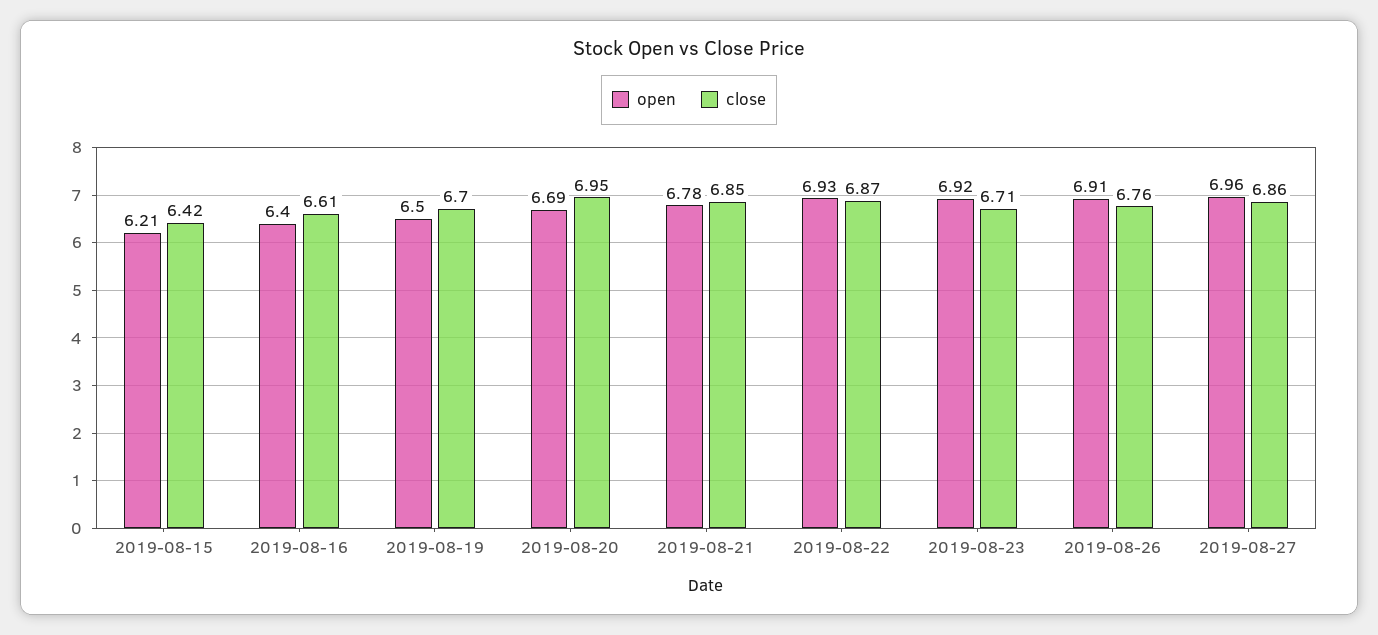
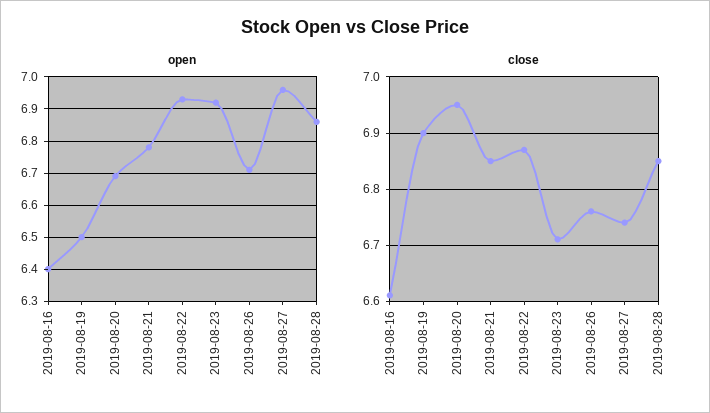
open, 2019-08-15: 6.21 -> none
close, 2019-08-15: 6.42 -> none
close, 2019-08-19: 6.7 -> 6.9
open, 2019-08-26: 6.91 -> 6.7
close, 2019-08-27: 6.86 -> 6.75
open, 2019-08-28: none -> 6.85
close, 2019-08-28: none -> 6.85

